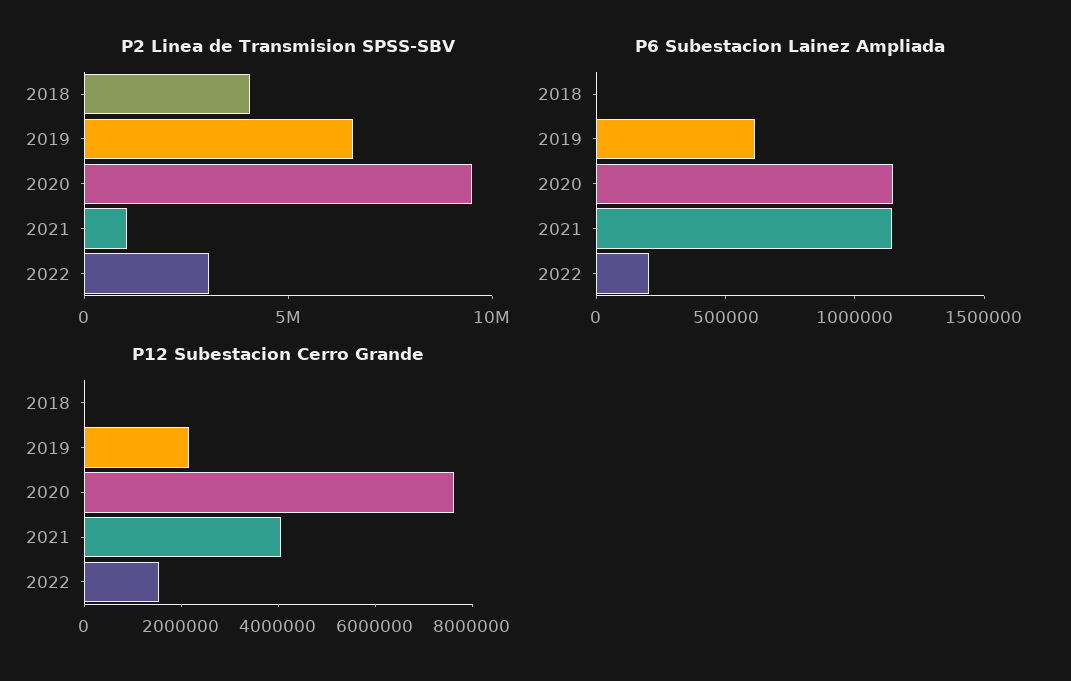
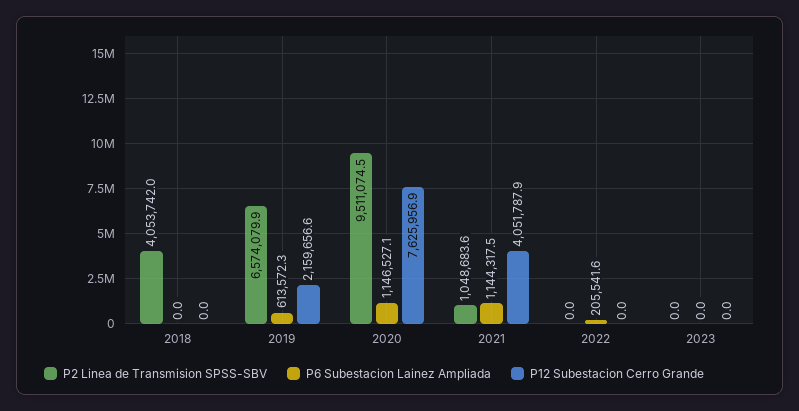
P2 Linea de Transmision SPSS-SBV, 2022: 3000000 -> 0
P12 Subestacion Cerro Grande, 2022: 1500000 -> 0
P2 Linea de Transmision SPSS-SBV, 2023: none -> 0
P6 Subestacion Lainez Ampliada, 2023: none -> 0
P12 Subestacion Cerro Grande, 2023: none -> 0

